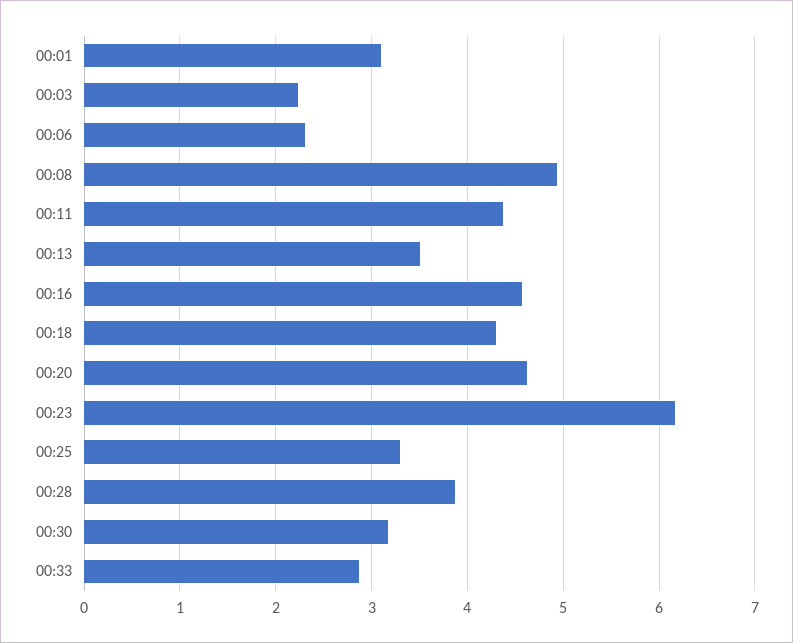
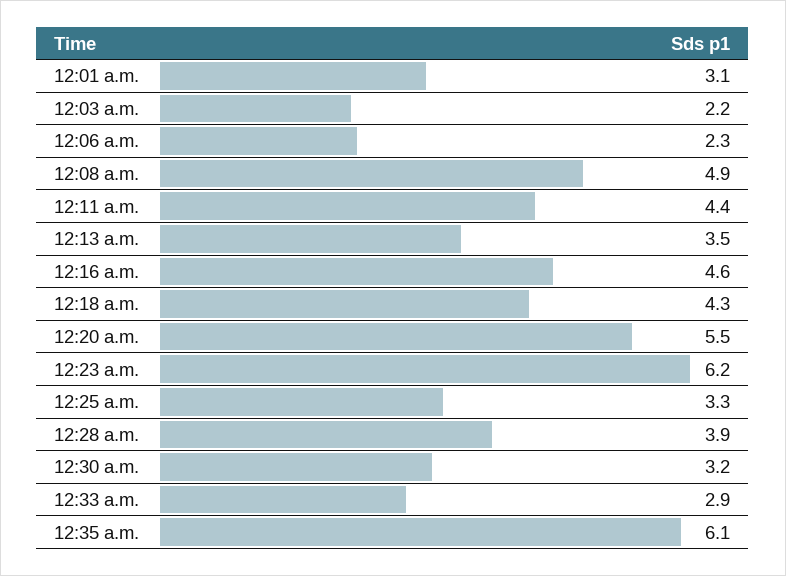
00:20: 4.6 -> 5.5
12:35 a.m.: none -> 6.1

